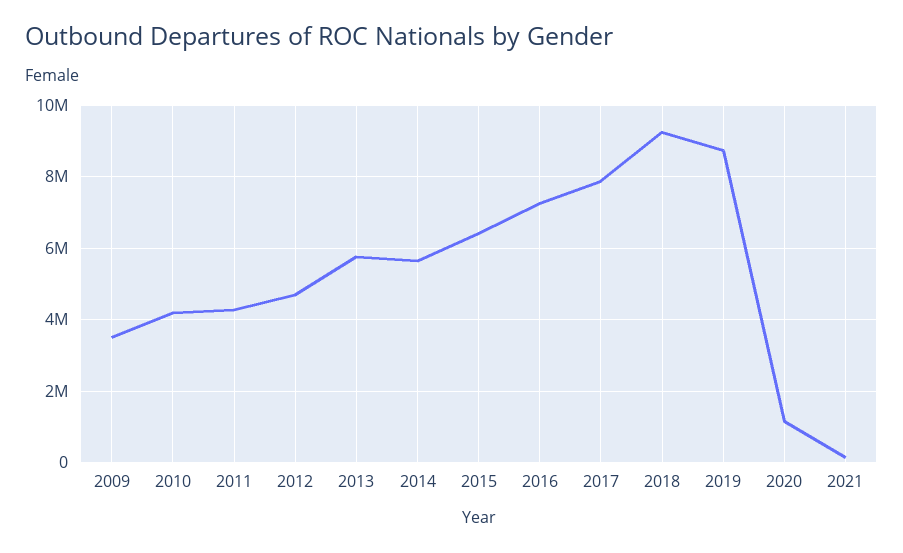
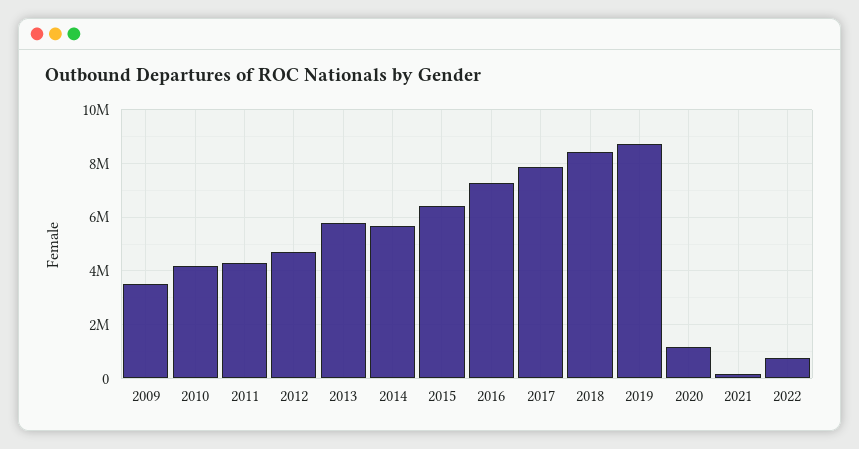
2018: 9200000 -> 8500000
2022: none -> 750000

